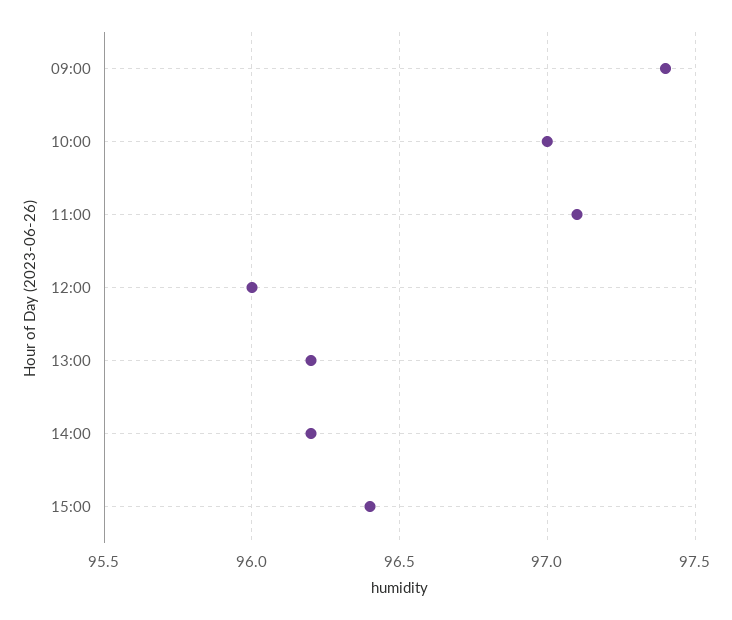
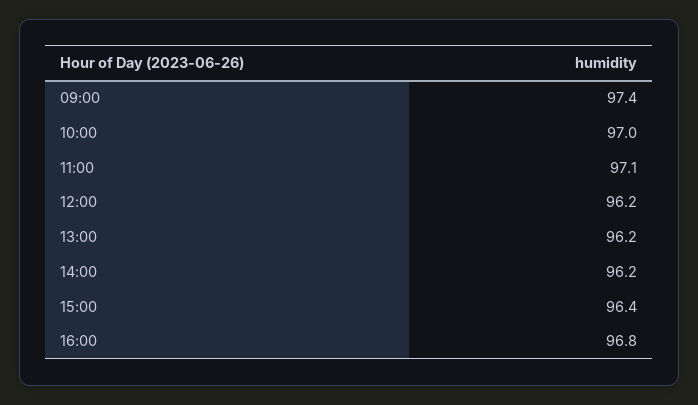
12:00: 96 -> 96.2
16:00: none -> 96.8

